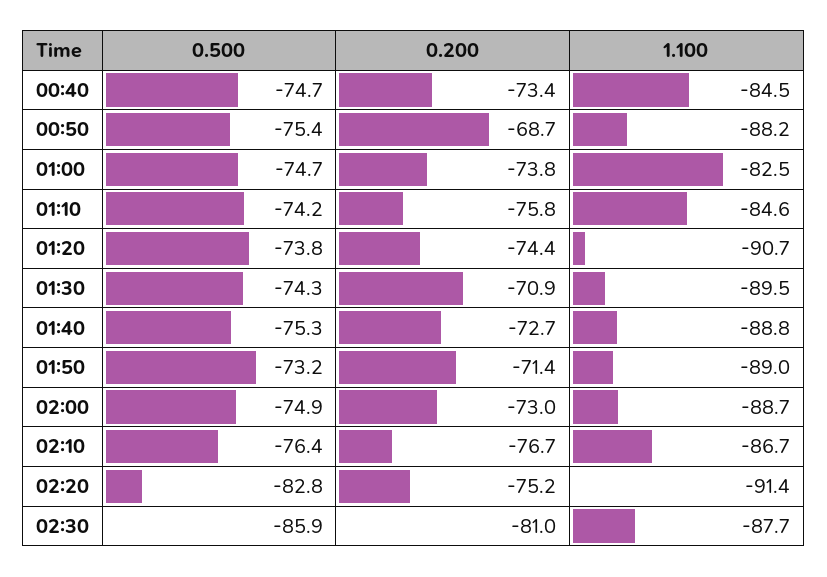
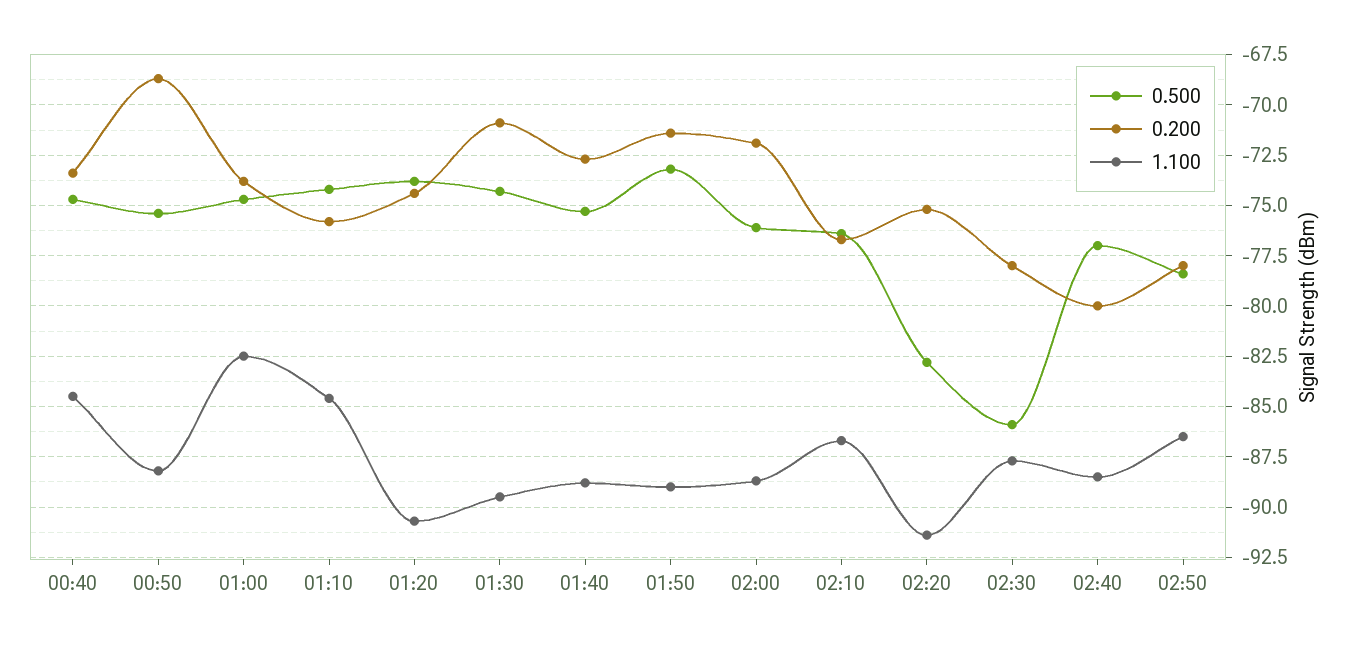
0.500, 02:00: -74.9 -> -76
0.200, 02:00: -73 -> -72
0.200, 02:30: -81 -> -78
0.500, 02:40: none -> -77
0.200, 02:40: none -> -80
1.100, 02:40: none -> -88.5
0.500, 02:50: none -> -78.5
0.200, 02:50: none -> -78
1.100, 02:50: none -> -86.5

